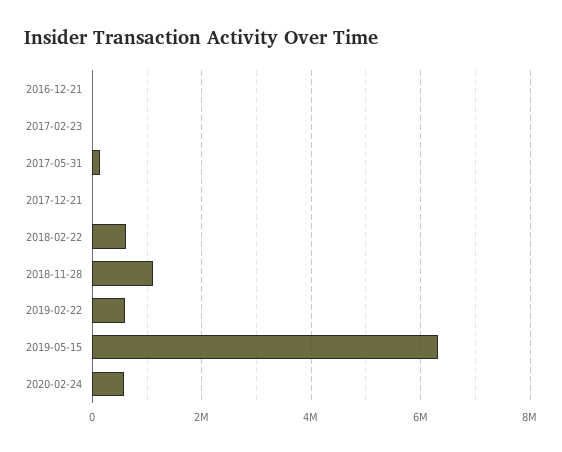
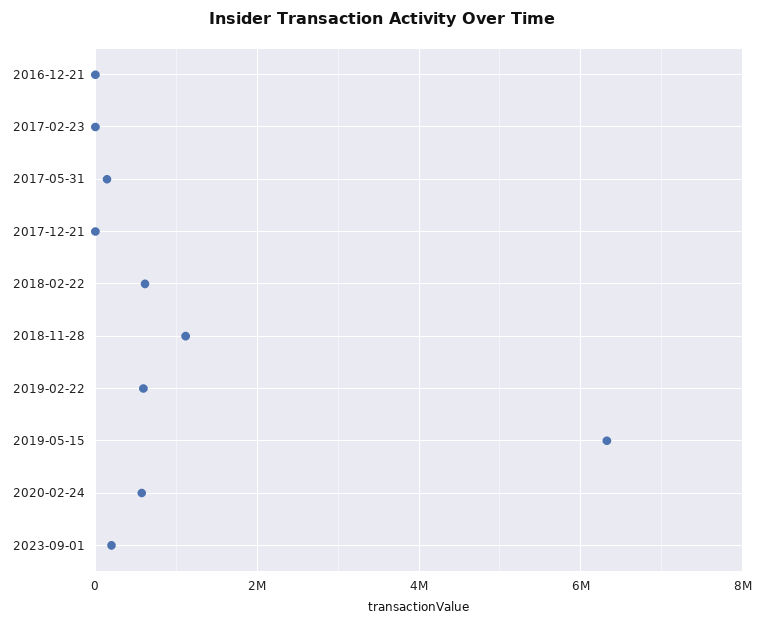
2023-09-01: none -> 200000

